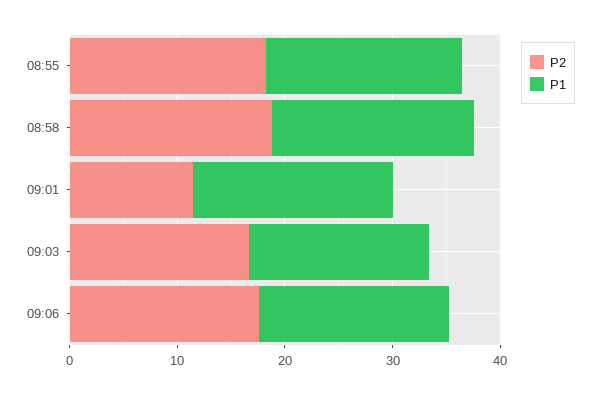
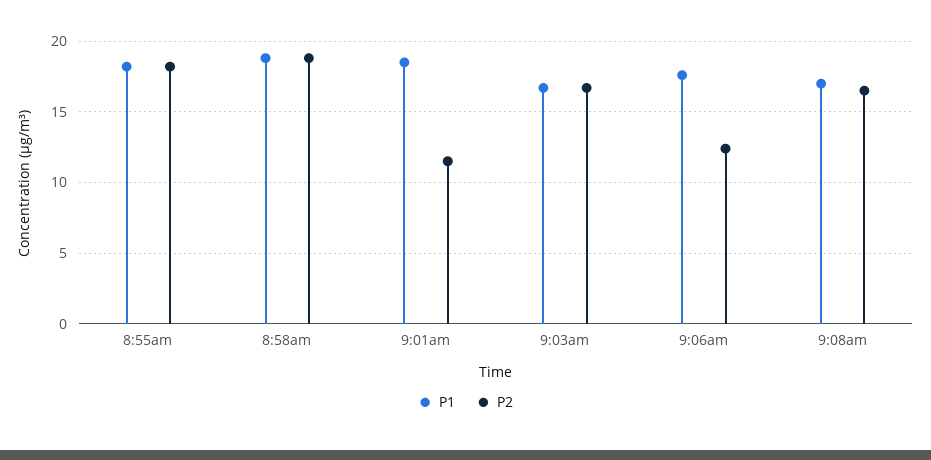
P2, 09:06: 18 -> 12.5
P1, 9:08am: none -> 17
P2, 9:08am: none -> 16.5

